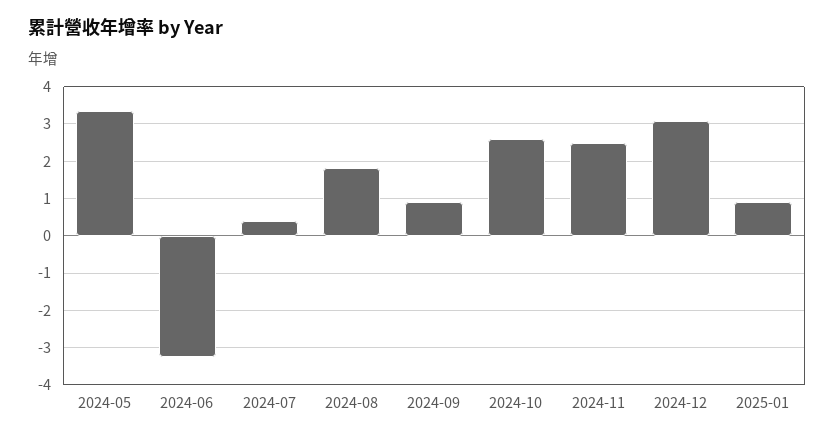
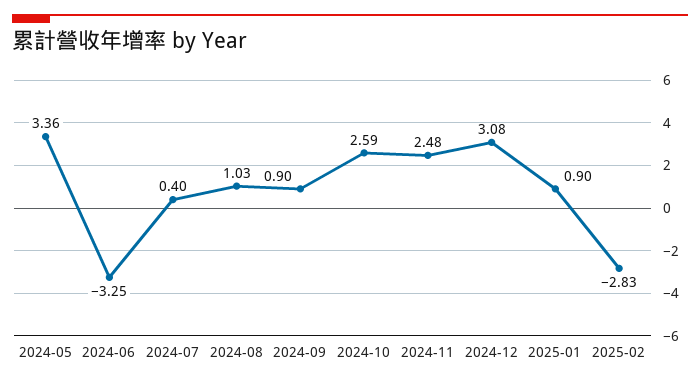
2024-08: 1.8 -> 1.03
2025-02: none -> -2.83

